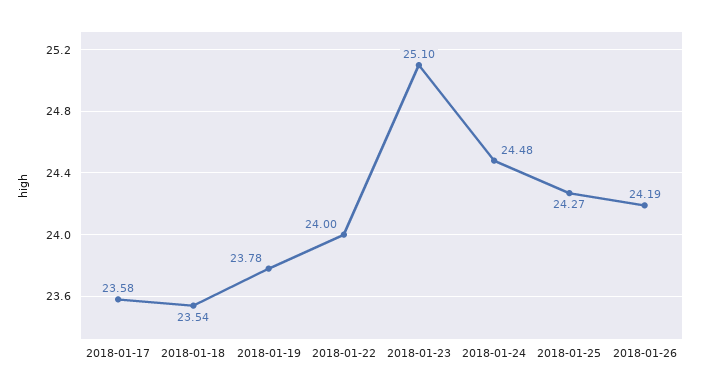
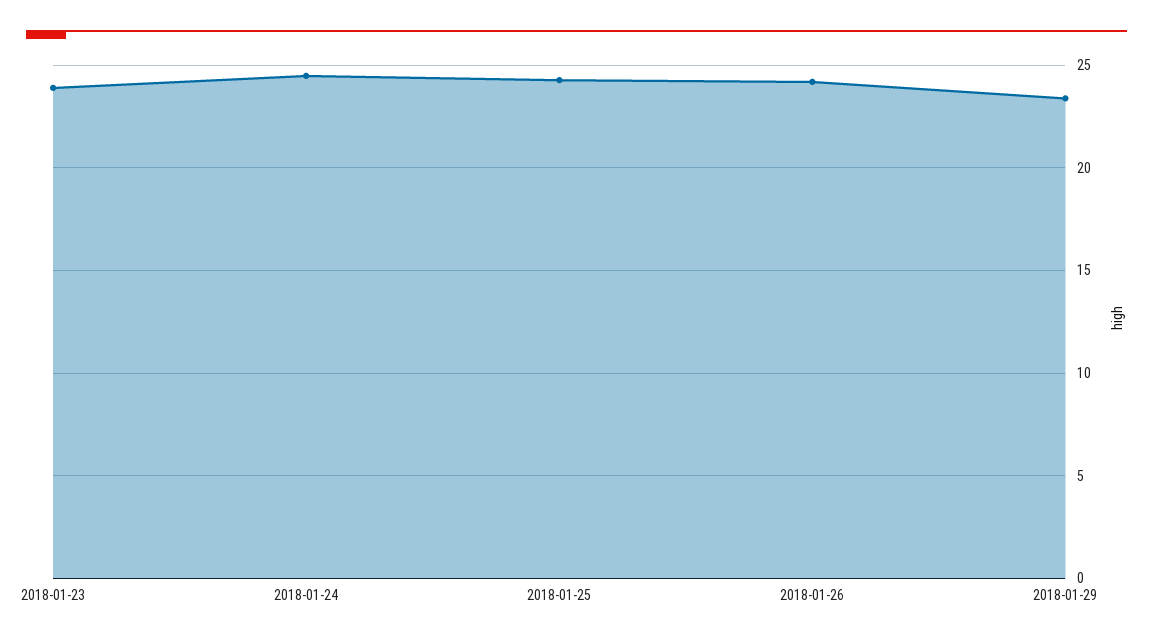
2018-01-17: 23.58 -> none
2018-01-18: 23.54 -> none
2018-01-19: 23.78 -> none
2018-01-22: 24 -> none
2018-01-23: 25.1 -> 24
2018-01-29: none -> 23.5

